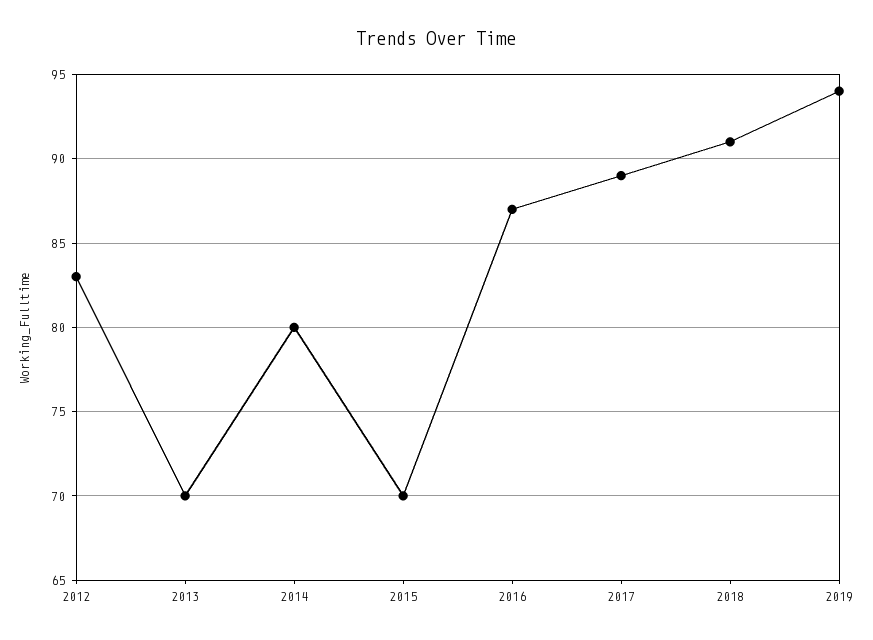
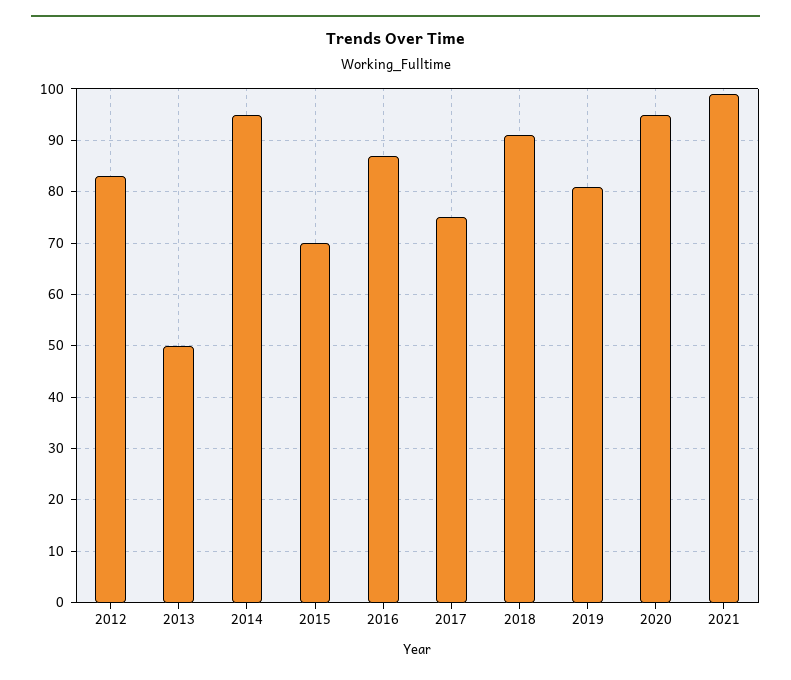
2013: 70 -> 50
2014: 80 -> 95
2017: 89 -> 75
2019: 94 -> 80
2020: none -> 95
2021: none -> 100

